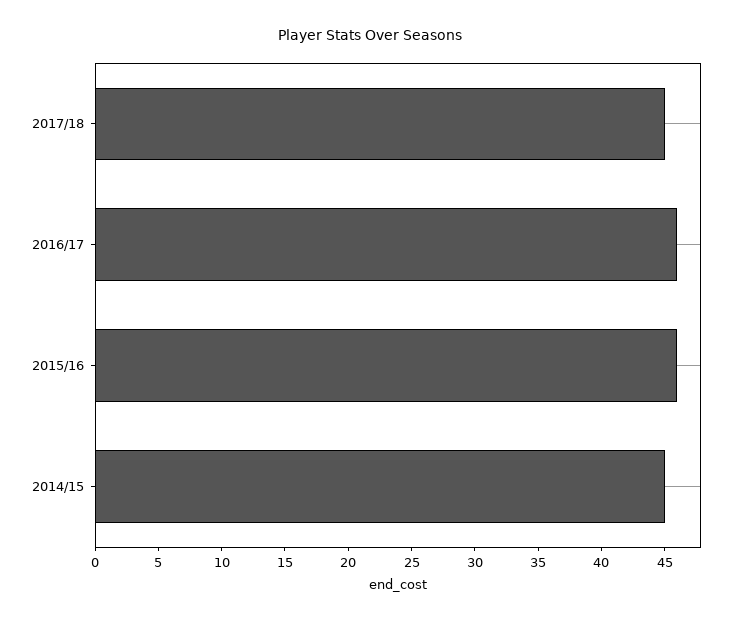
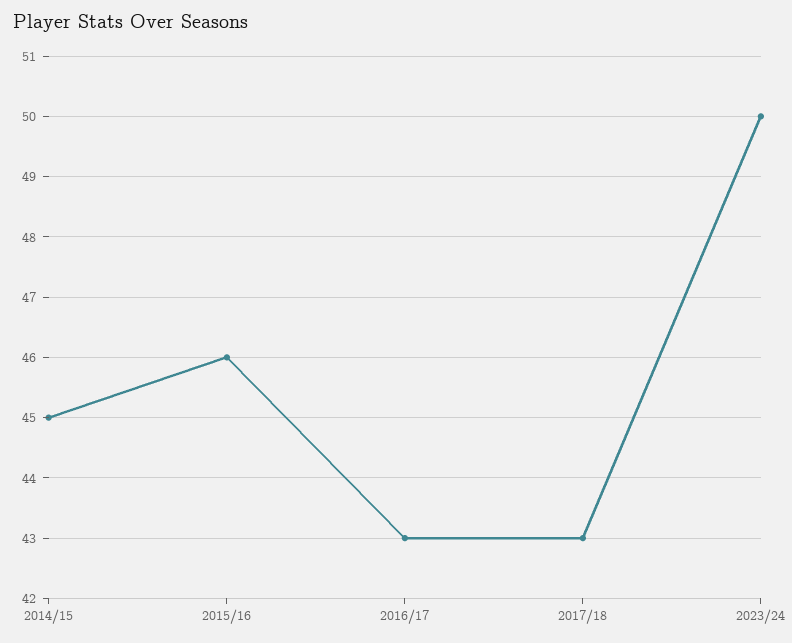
2017/18: 45 -> 43
2016/17: 46 -> 43
2023/24: none -> 50

